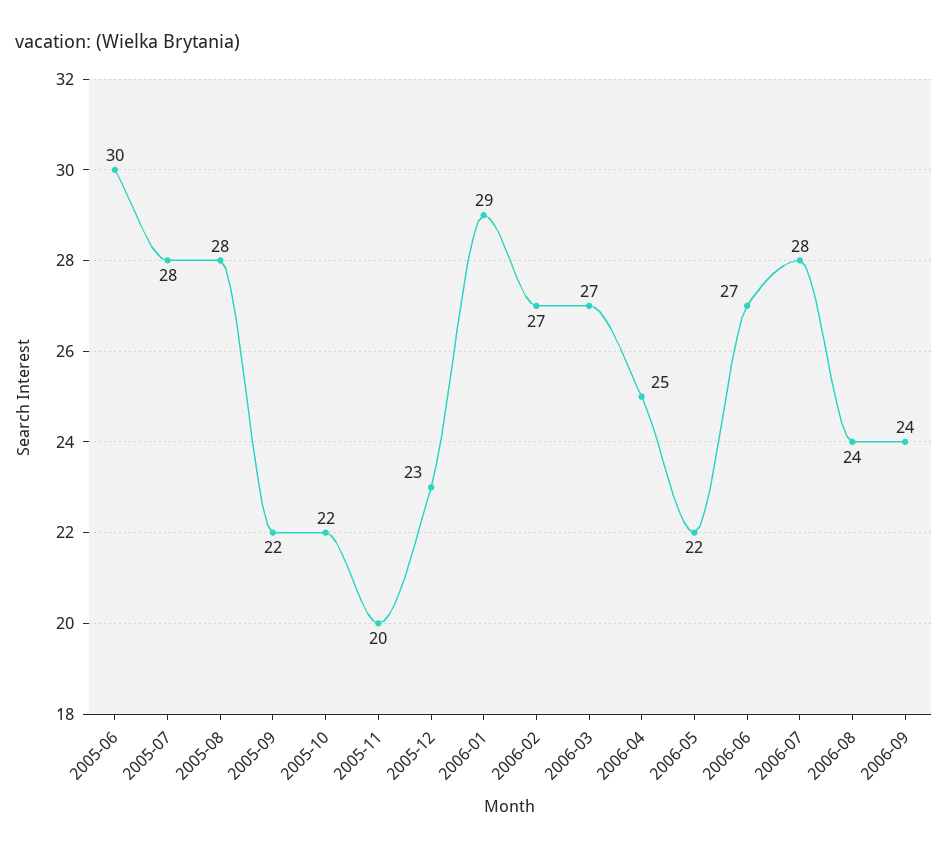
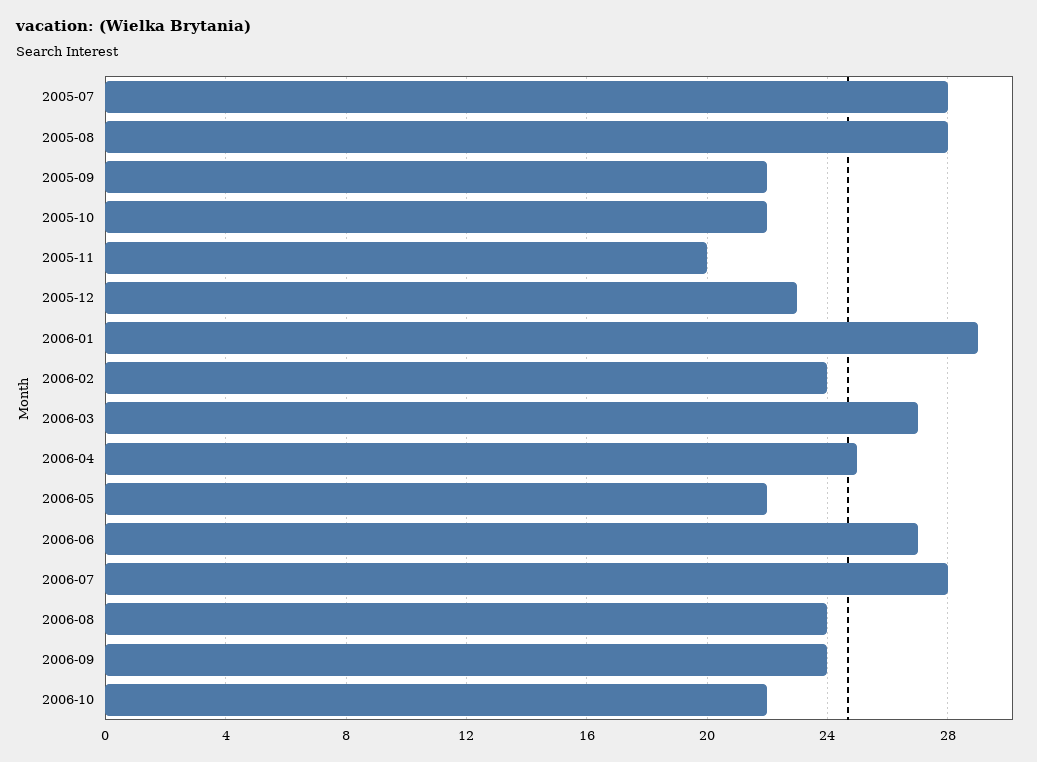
2005-06: 30 -> none
2006-02: 27 -> 24
2006-10: none -> 22

